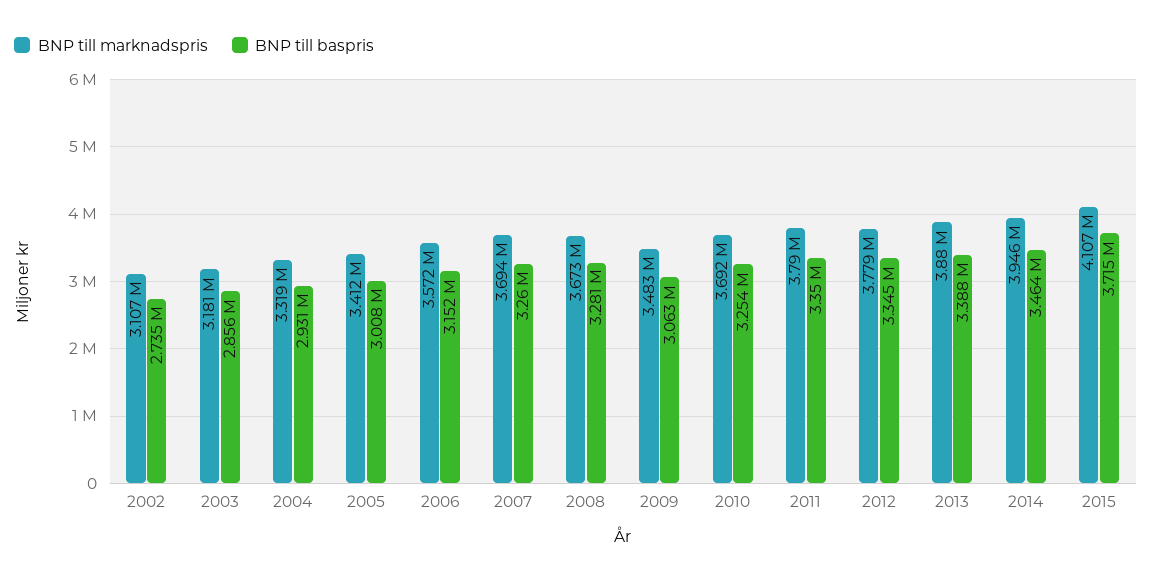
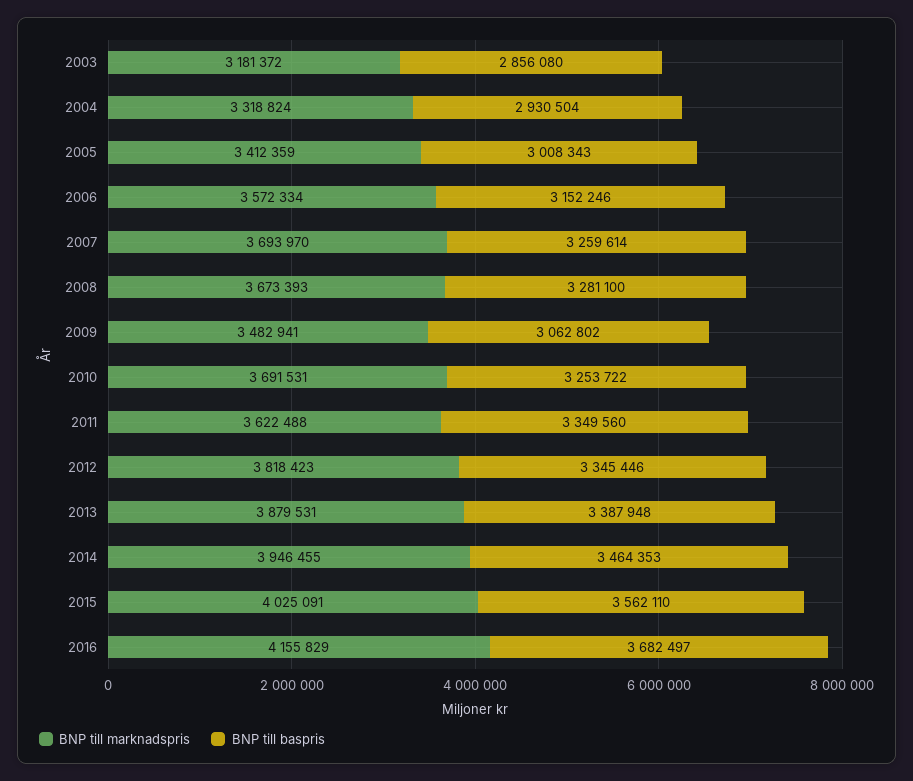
BNP till marknadspris, 2002: 3107000 -> none
BNP till baspris, 2002: 2735000 -> none
BNP till marknadspris, 2011: 3790000 -> 3622488
BNP till marknadspris, 2012: 3779000 -> 3818423
BNP till marknadspris, 2015: 4107000 -> 4025091
BNP till baspris, 2015: 3715000 -> 3562110
BNP till marknadspris, 2016: none -> 4155829
BNP till baspris, 2016: none -> 3682497

